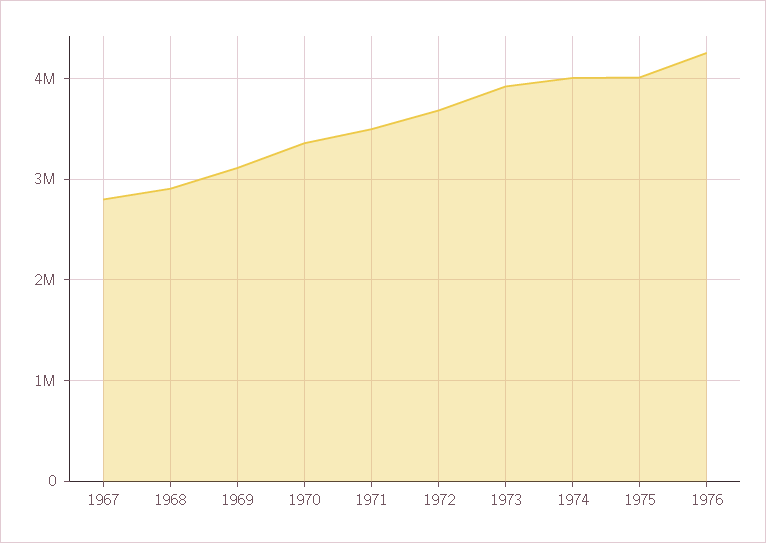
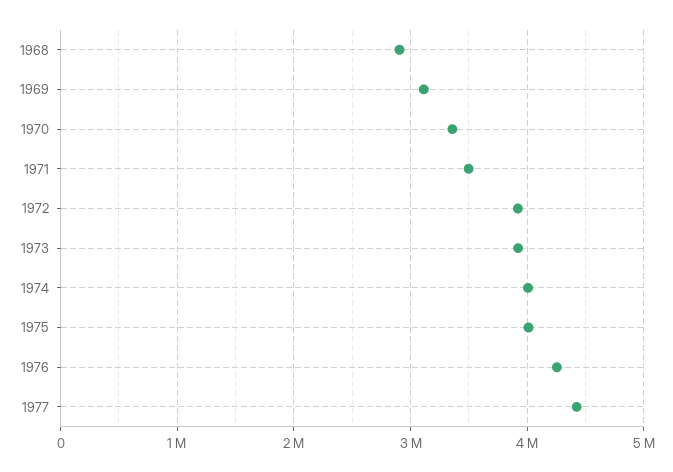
1967: 2800000 -> none
1972: 3700000 -> 3900000
1977: none -> 4400000

